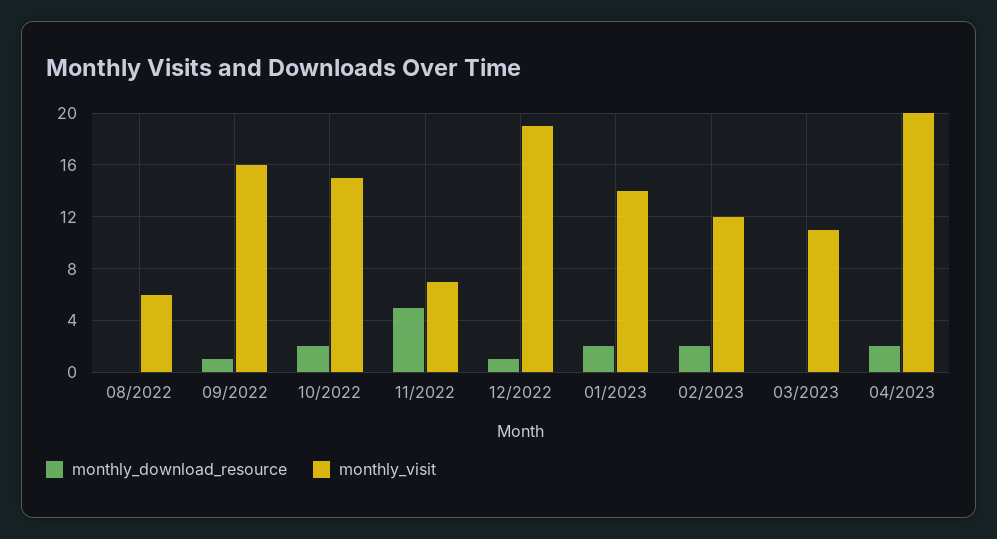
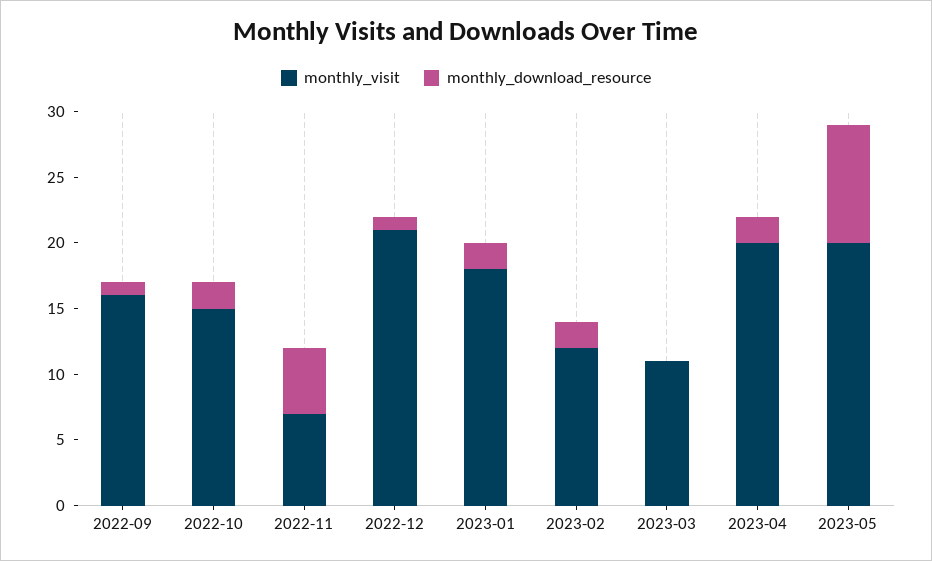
monthly_download_resource, 08/2022: 0 -> none
monthly_visit, 08/2022: 6 -> none
monthly_visit, 12/2022: 19 -> 21
monthly_visit, 01/2023: 14 -> 18
monthly_visit, 2023-05: none -> 20
monthly_download_resource, 2023-05: none -> 9

